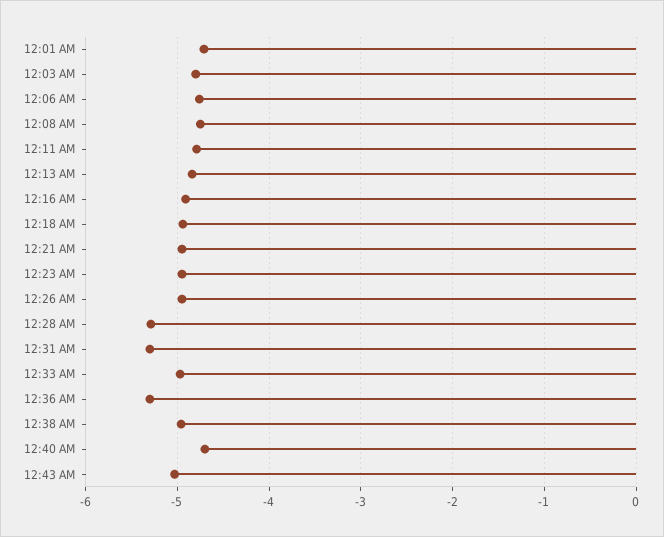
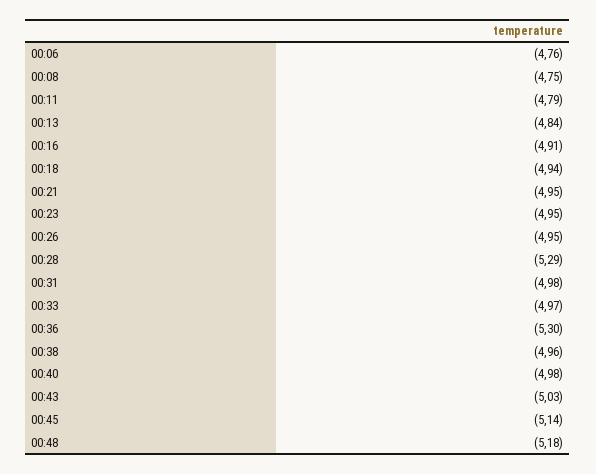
12:01 AM: -4.7 -> none
12:03 AM: -4.8 -> none
12:31 AM: -5.3 -> -4.98
12:40 AM: -4.7 -> -4.98
00:45: none -> -5.14
00:48: none -> -5.18

